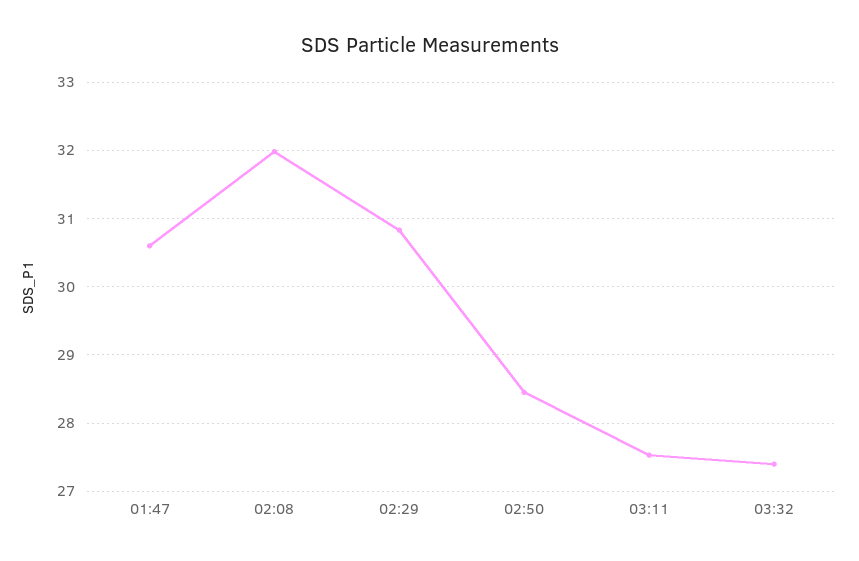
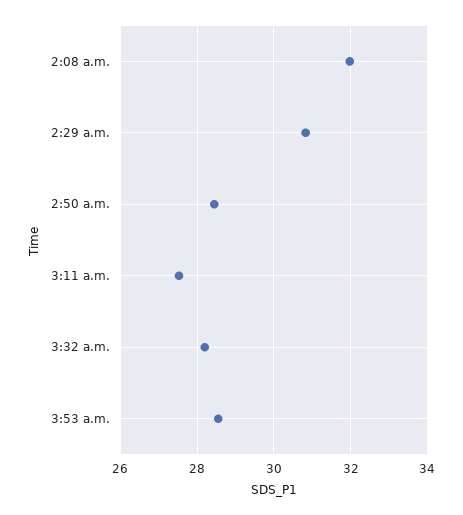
01:47: 30.6 -> none
03:32: 27.4 -> 28.2
3:53 a.m.: none -> 28.6

